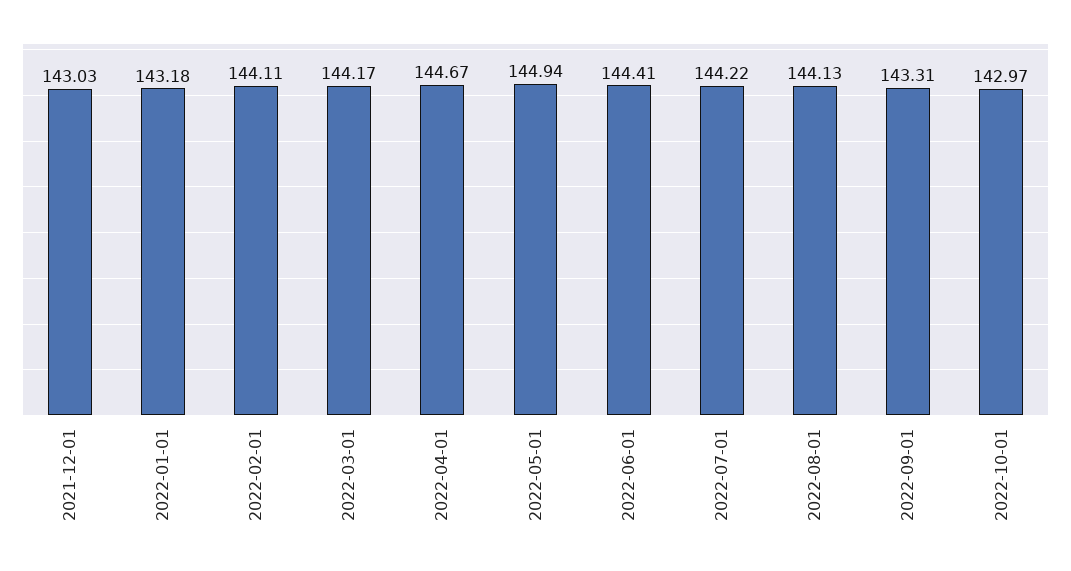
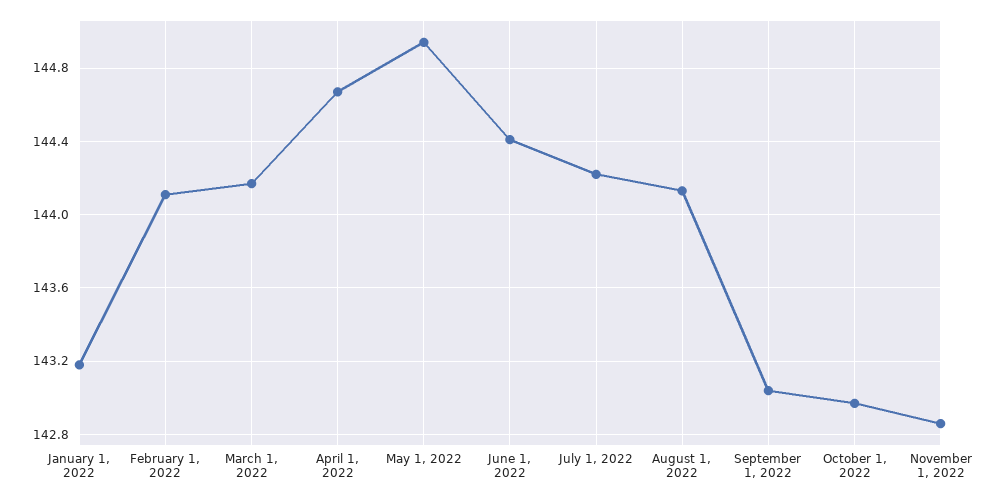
2021-12-01: 143.03 -> none
2022-09-01: 143.31 -> 143.05
November 1, 2022: none -> 142.85

